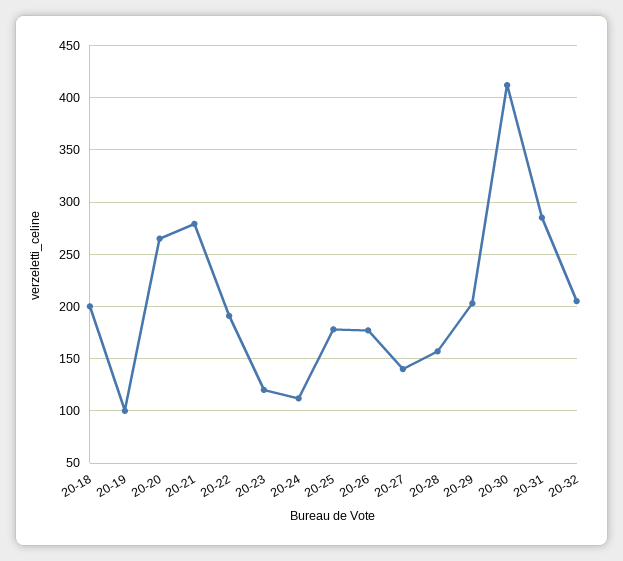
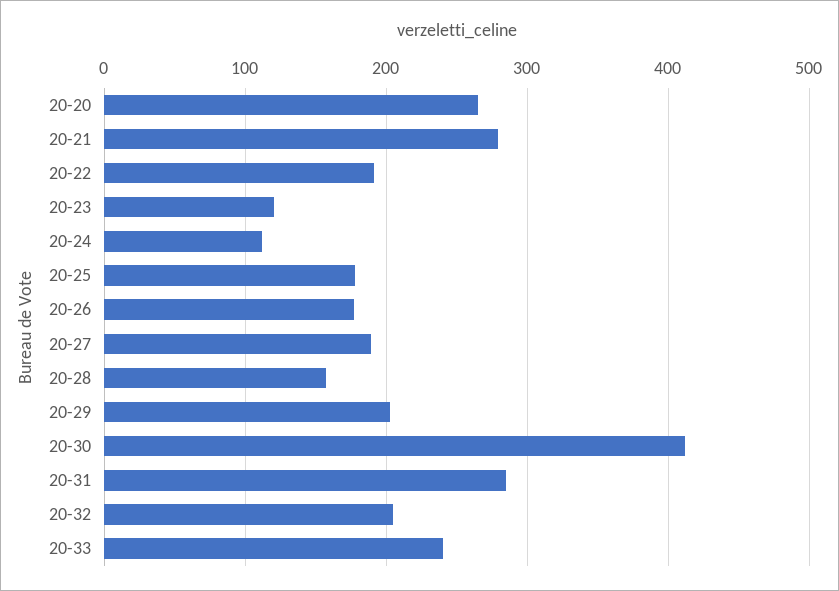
20-18: 200 -> none
20-19: 100 -> none
20-27: 140 -> 190
20-33: none -> 240

